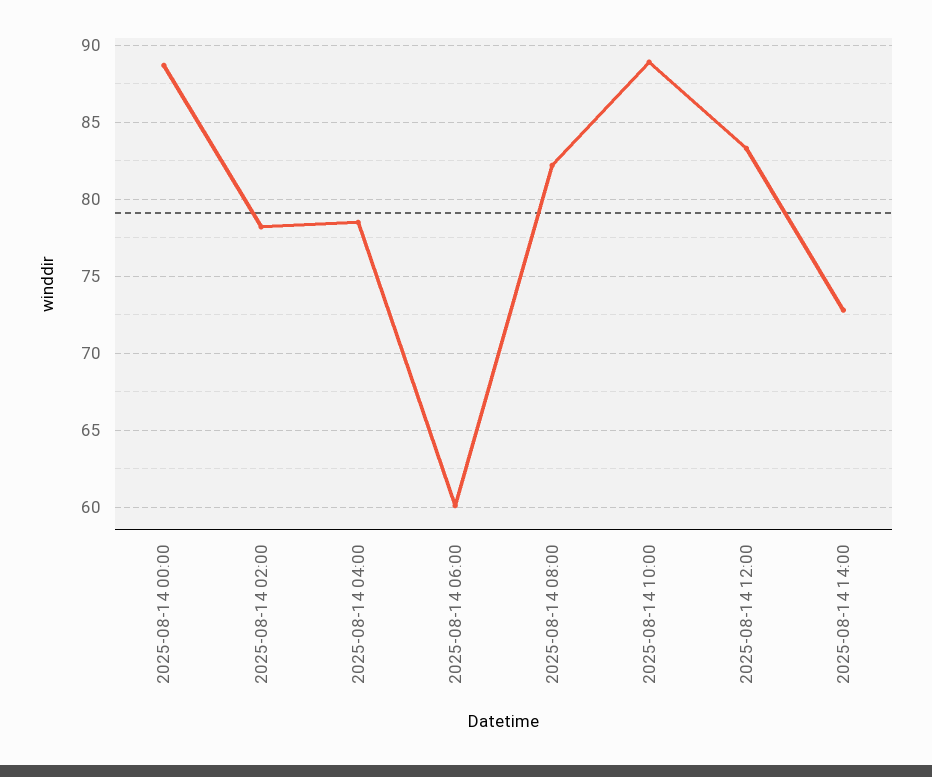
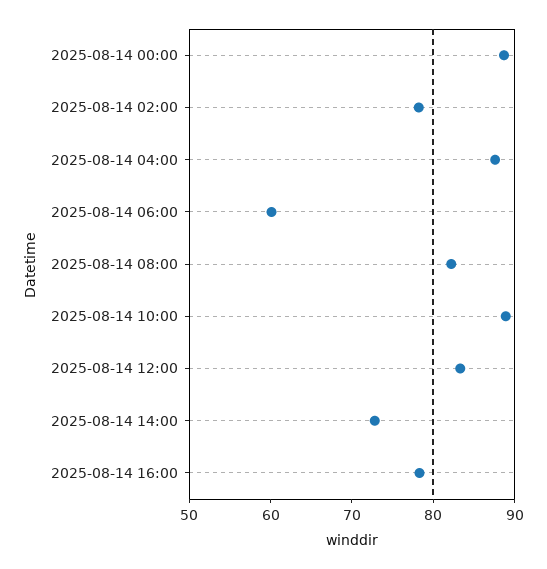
2025-08-14 04:00: 78.5 -> 88
2025-08-14 16:00: none -> 78

